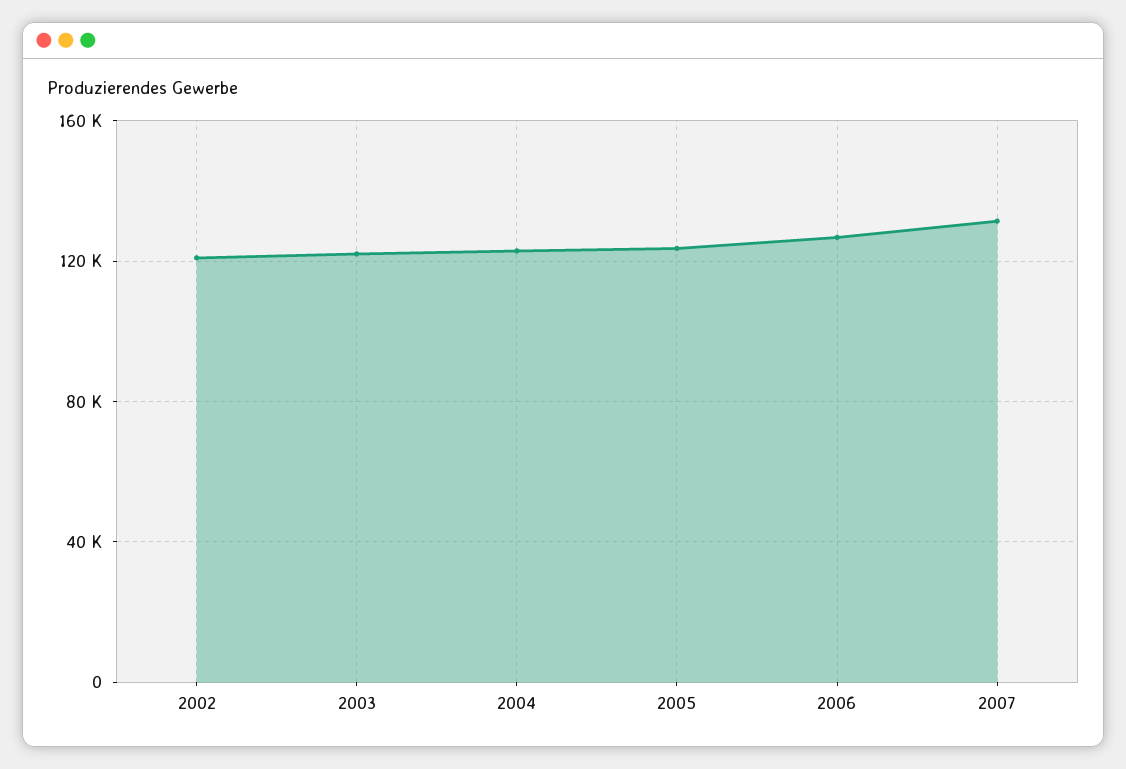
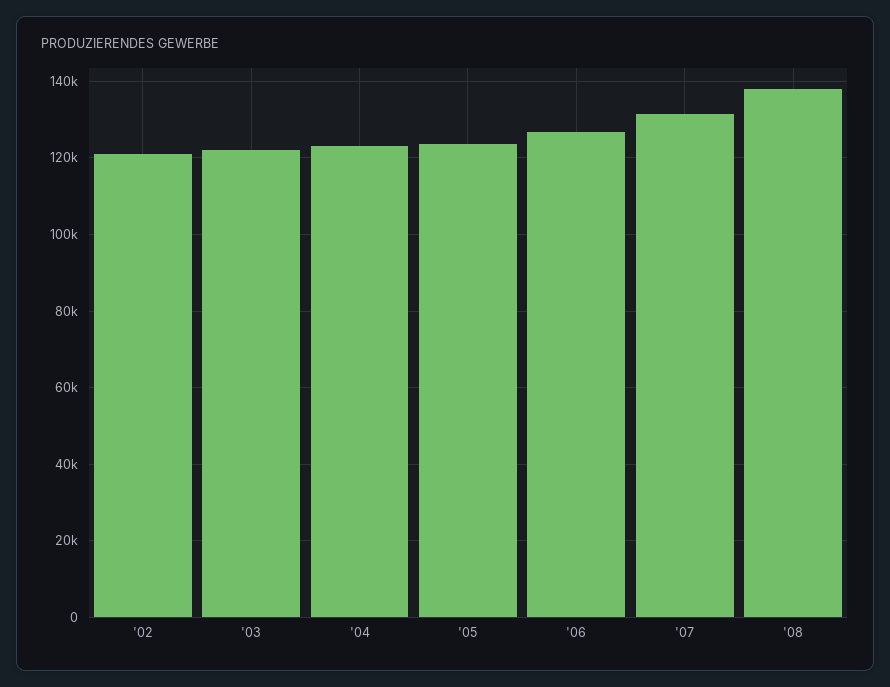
'08: none -> 138000

